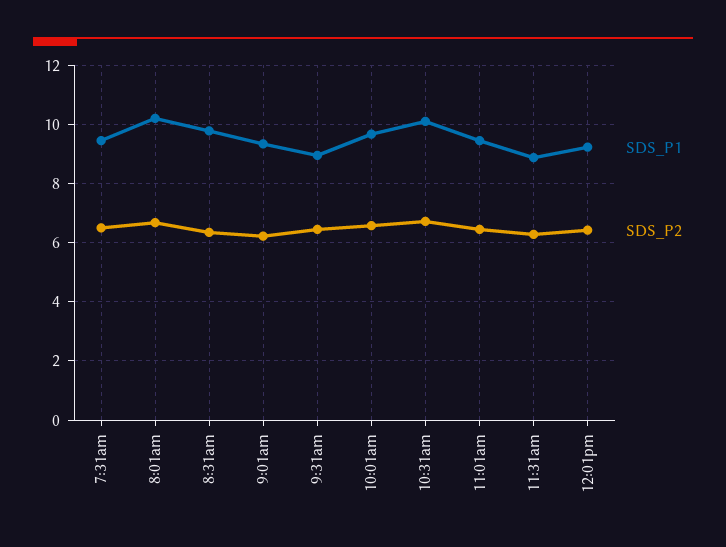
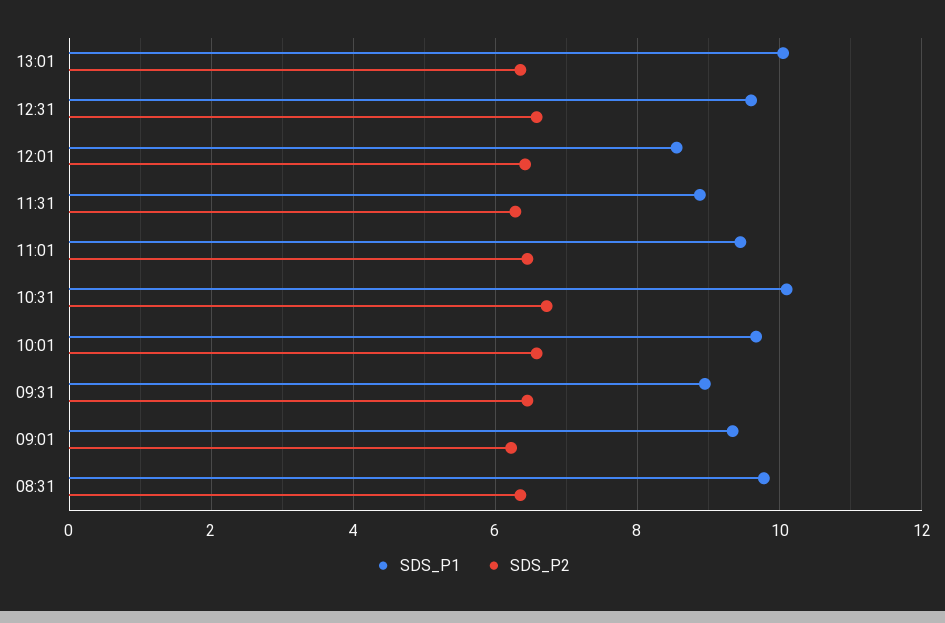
SDS_P1, 7:31am: 9.5 -> none
SDS_P2, 7:31am: 6.5 -> none
SDS_P1, 8:01am: 10.25 -> none
SDS_P2, 8:01am: 6.75 -> none
SDS_P1, 12:01pm: 9.25 -> 8.6
SDS_P1, 13:01: none -> 10
SDS_P2, 13:01: none -> 6.4
SDS_P1, 12:31: none -> 9.6
SDS_P2, 12:31: none -> 6.6

